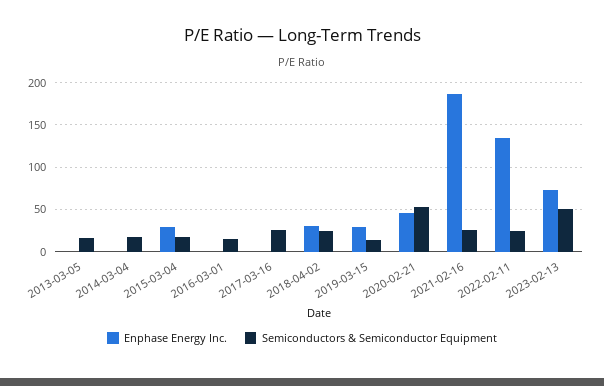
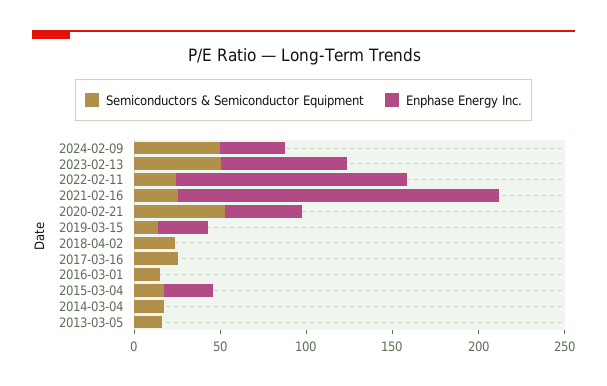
Enphase Energy Inc., 2018-04-02: 30 -> 0
Semiconductors & Semiconductor Equipment, 2024-02-09: none -> 50
Enphase Energy Inc., 2024-02-09: none -> 40

